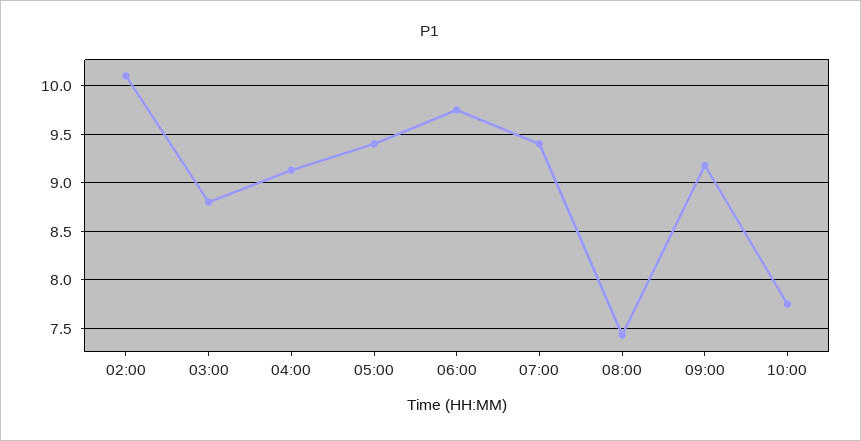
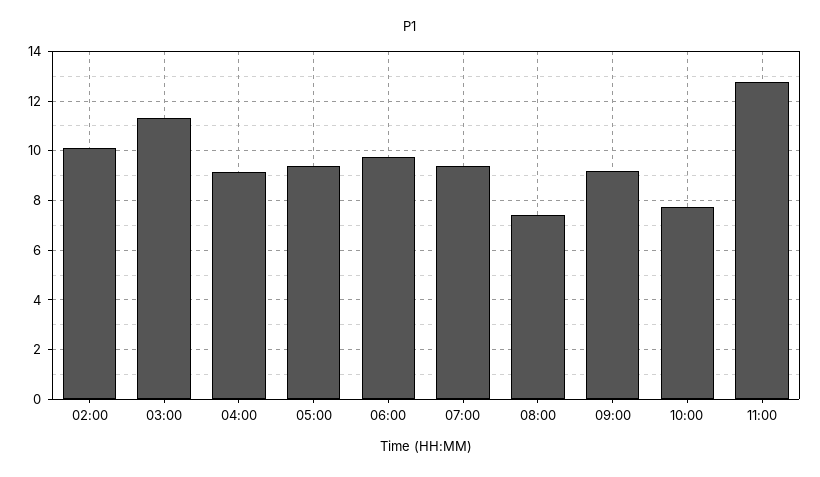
03:00: 8.8 -> 11.25
11:00: none -> 12.75

